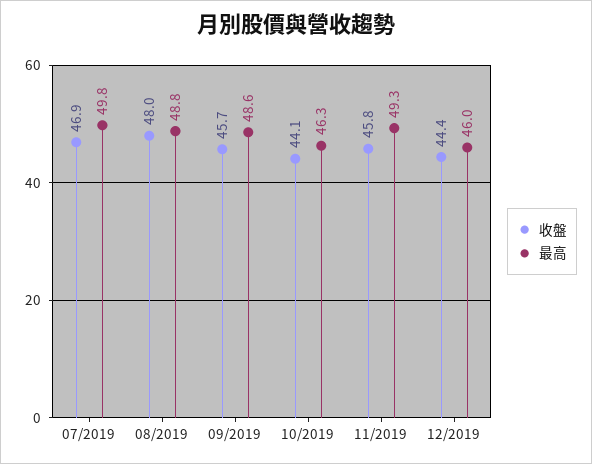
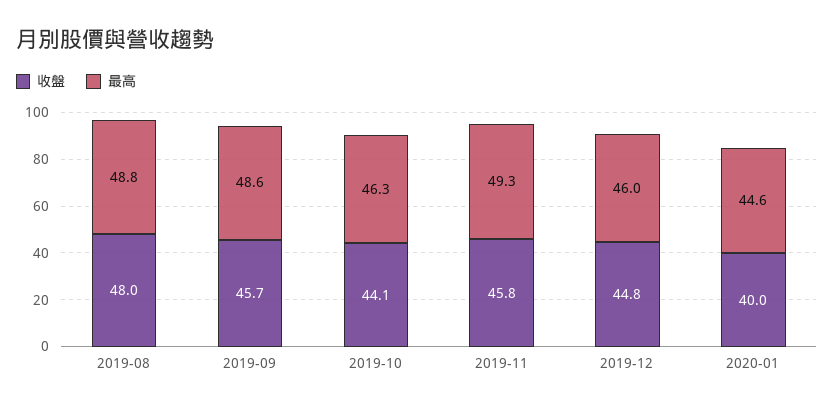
收盤, 07/2019: 46.9 -> none
最高, 07/2019: 49.8 -> none
收盤, 12/2019: 44.4 -> 44.8
收盤, 2020-01: none -> 40
最高, 2020-01: none -> 44.6

